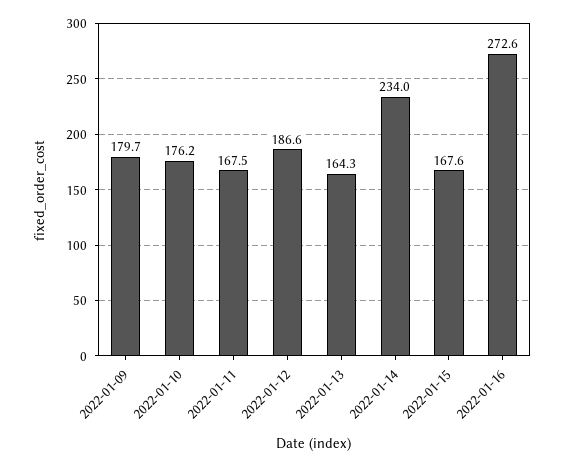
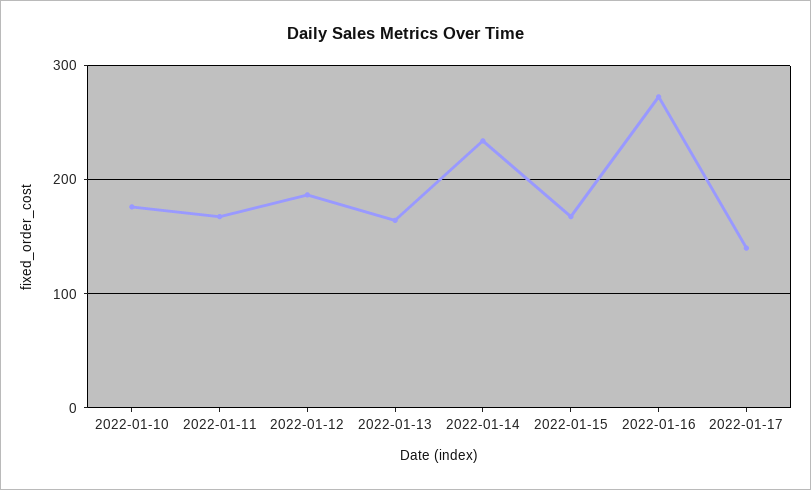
2022-01-09: 179.7 -> none
2022-01-17: none -> 140

